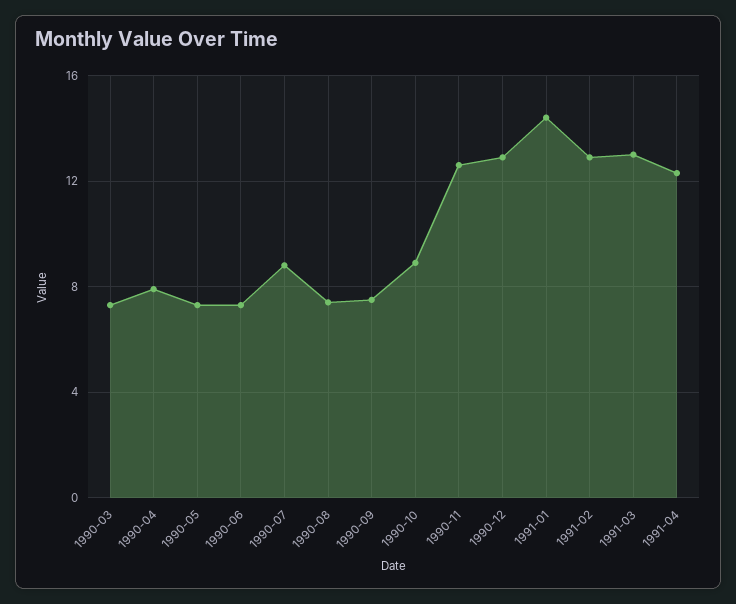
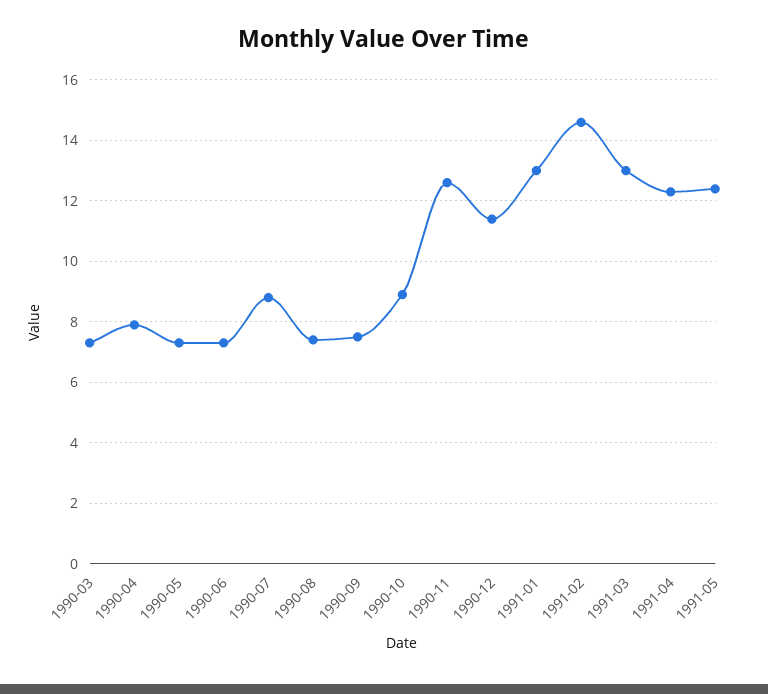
1990-12: 13 -> 11.5
1991-01: 14.5 -> 13
1991-02: 13 -> 14.5
1991-05: none -> 12.5

